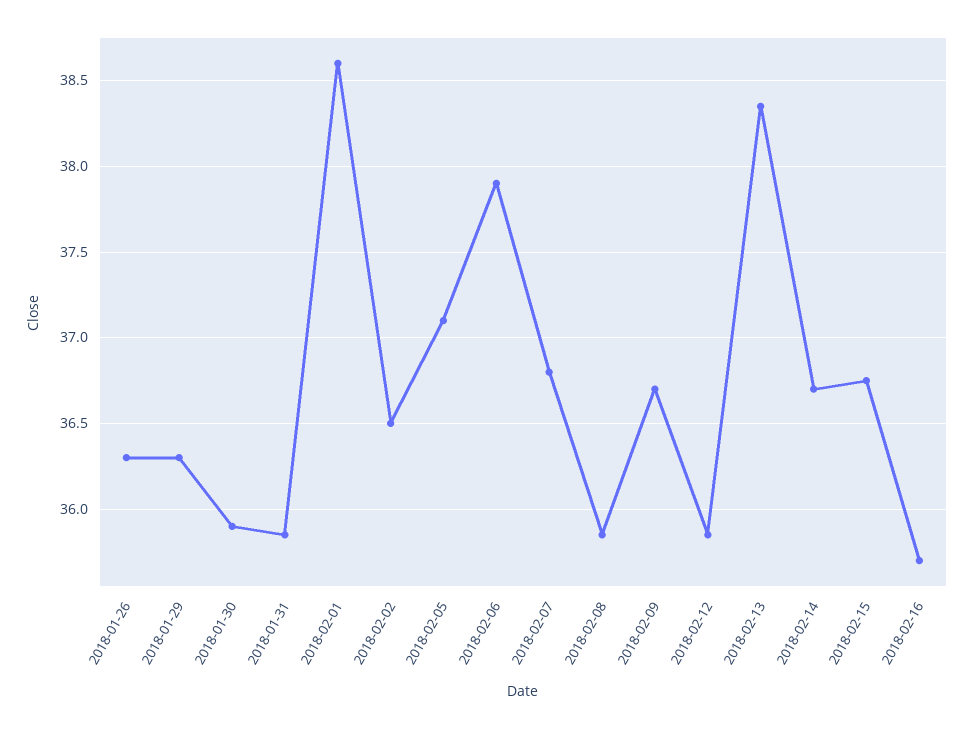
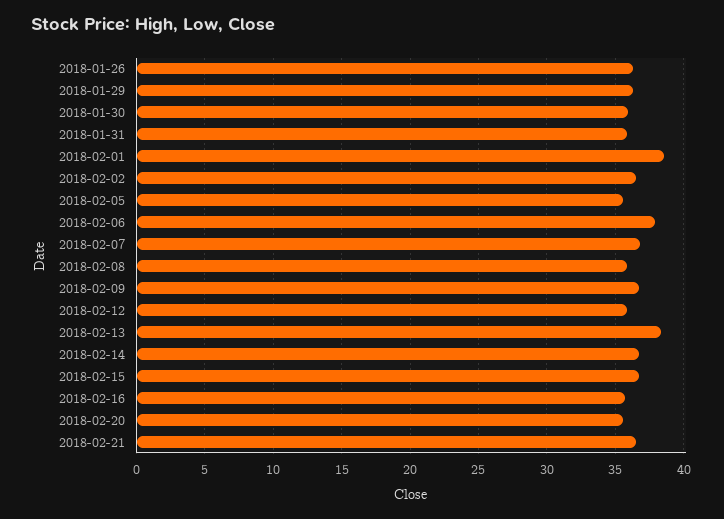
2018-02-05: 37.1 -> 35.5
2018-02-20: none -> 35.5
2018-02-21: none -> 36.5

